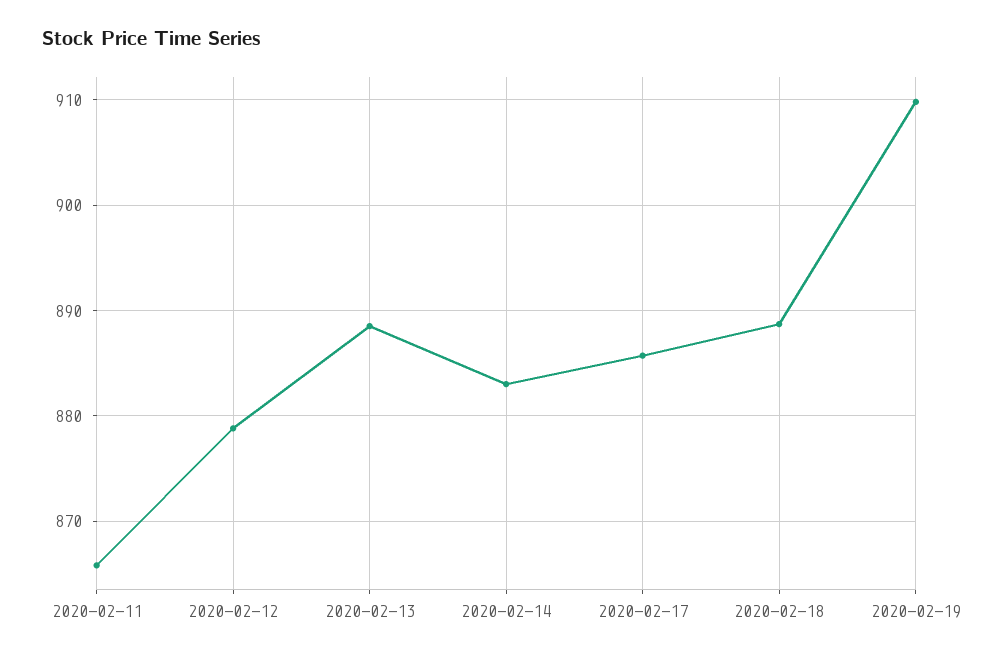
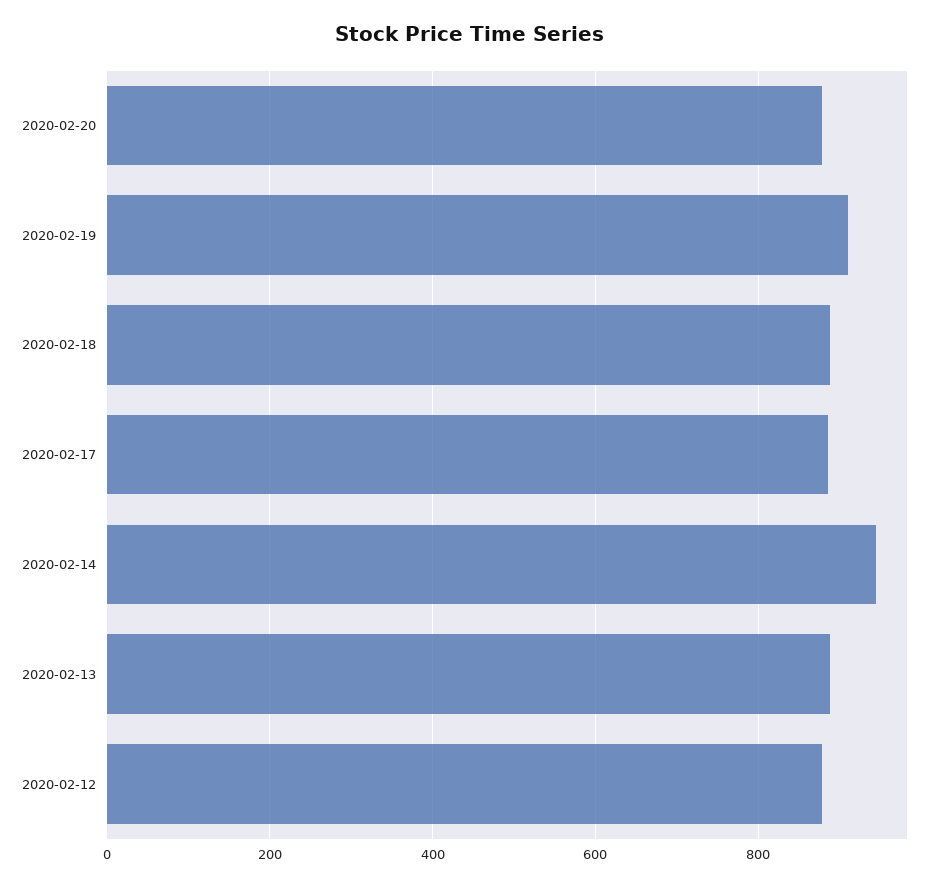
2020-02-11: 866 -> none
2020-02-14: 883 -> 940
2020-02-20: none -> 880

